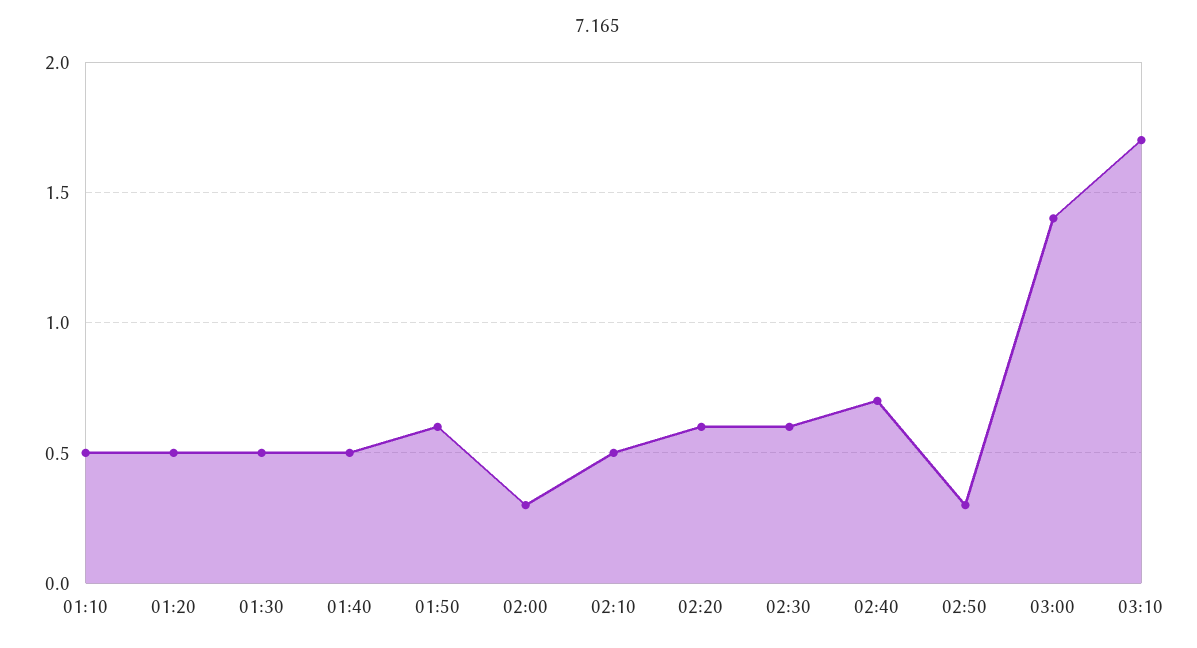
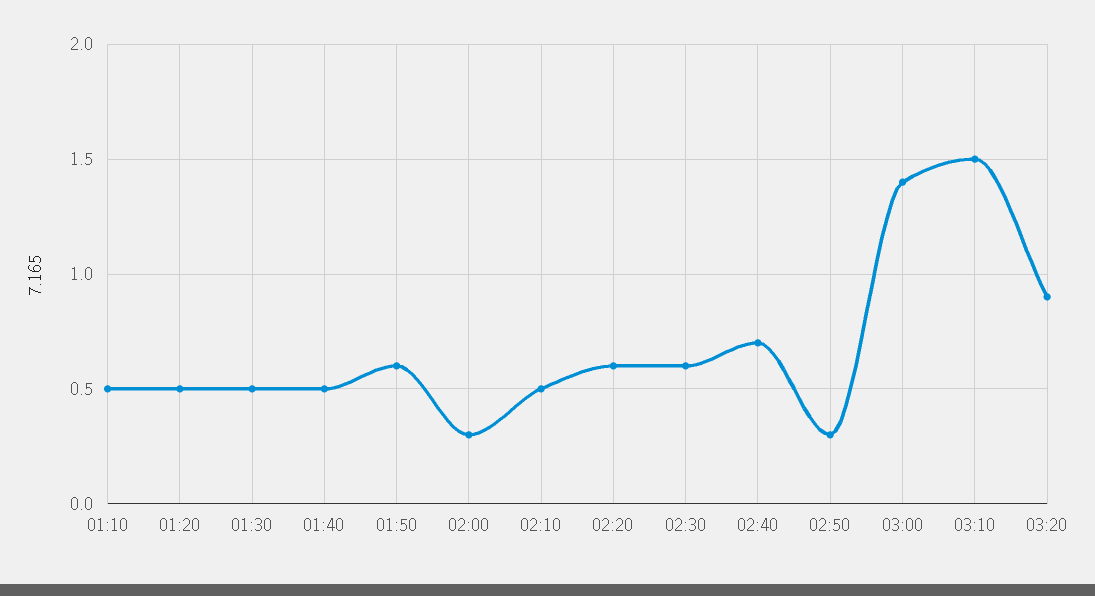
03:10: 1.7 -> 1.5
03:20: none -> 0.9

